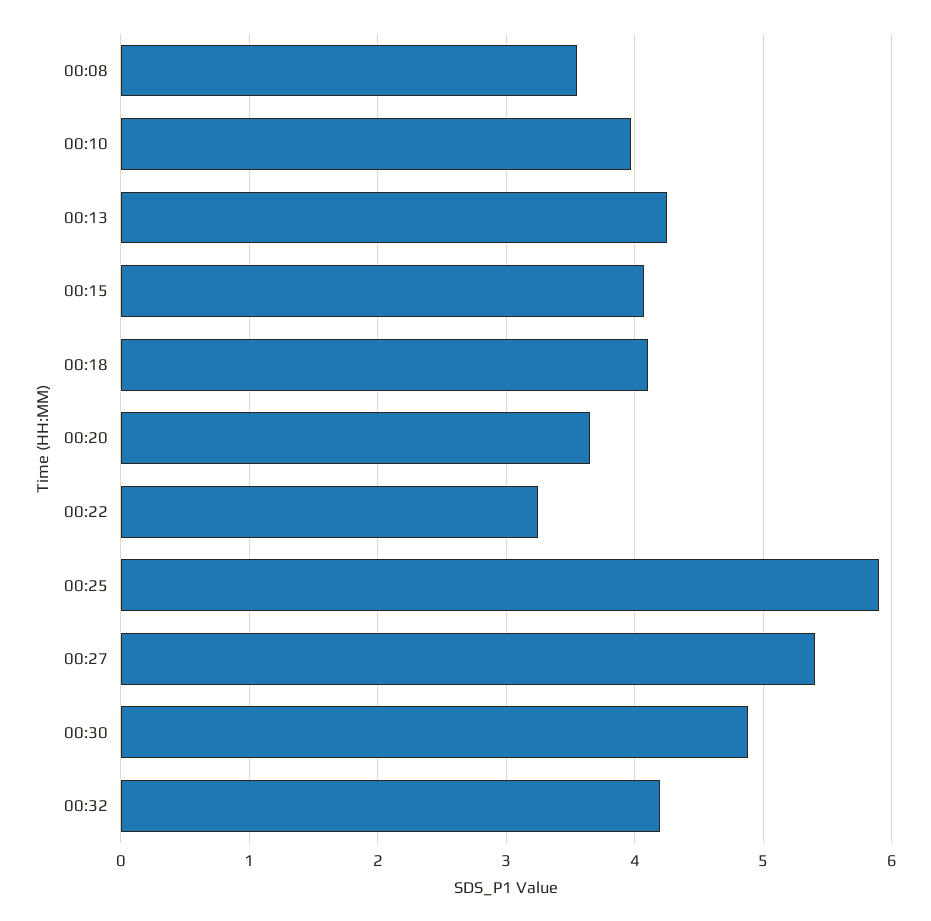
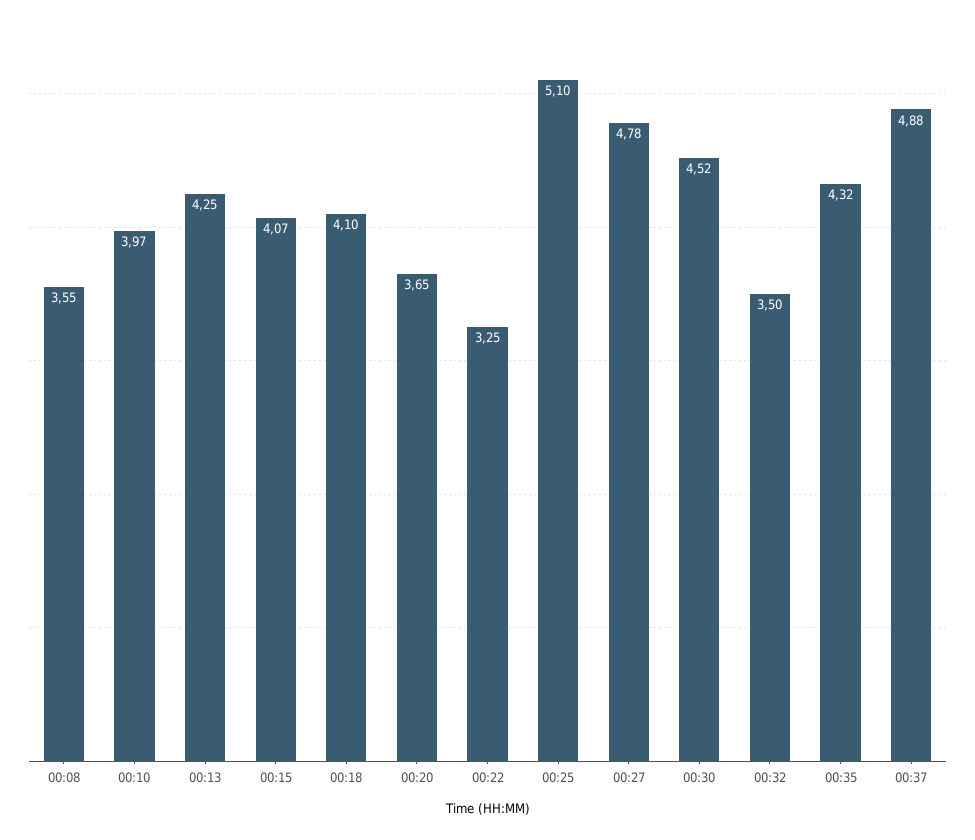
00:25: 5.9 -> 5.1
00:27: 5.4 -> 4.78
00:30: 4.9 -> 4.52
00:32: 4.2 -> 3.5
00:35: none -> 4.32
00:37: none -> 4.88

